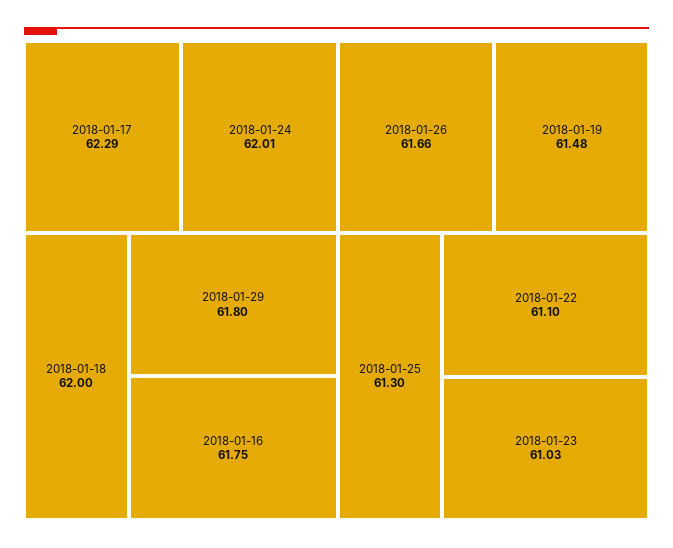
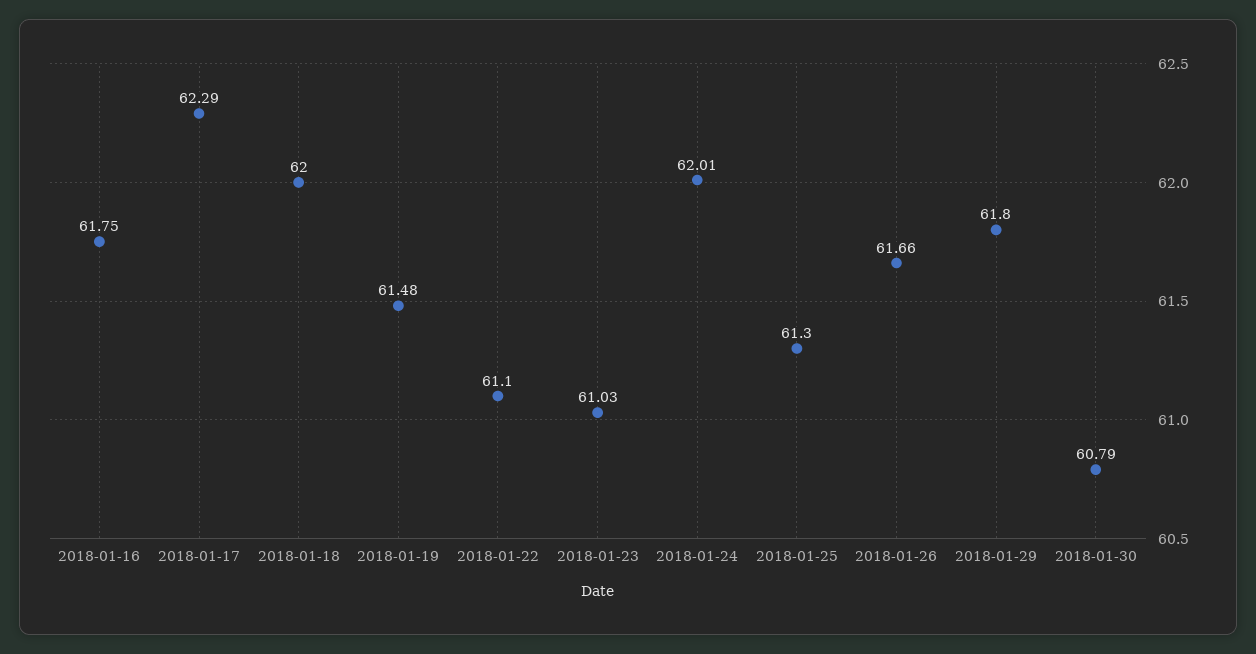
2018-01-30: none -> 60.79

